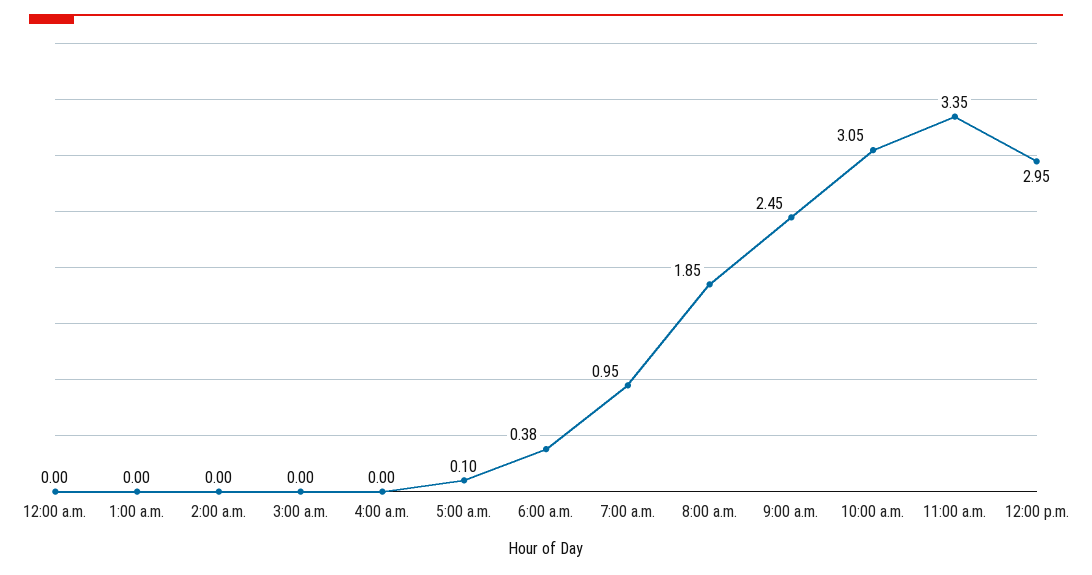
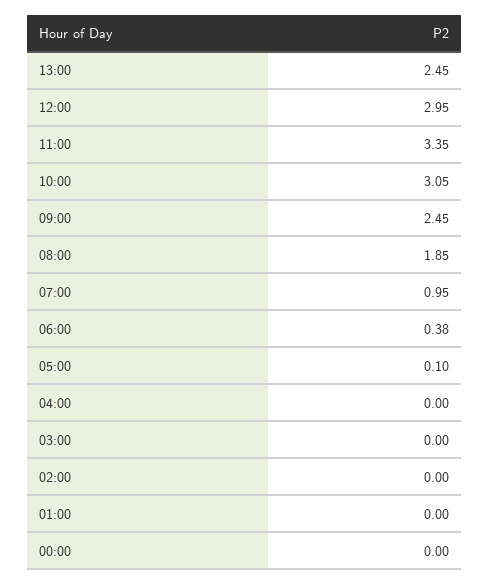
13:00: none -> 2.45

